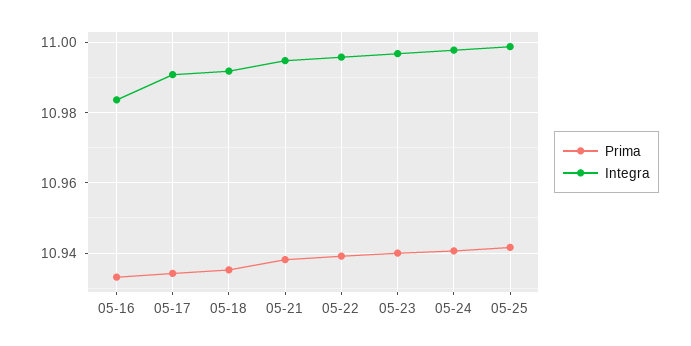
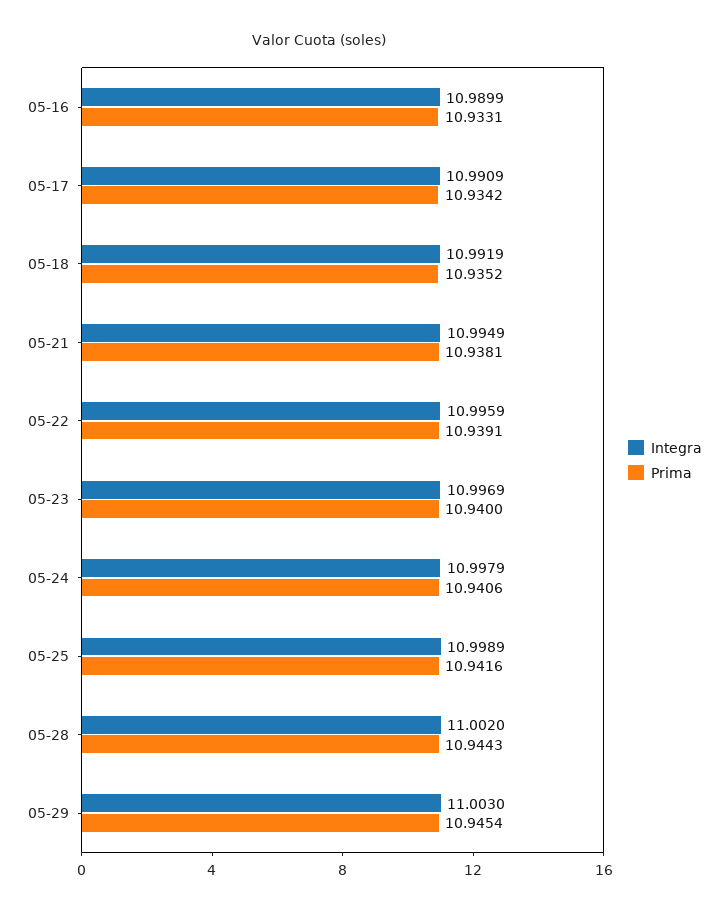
Integra, 05-16: 10.984 -> 10.9899
Integra, 05-28: none -> 11.002
Prima, 05-28: none -> 10.9443
Integra, 05-29: none -> 11.003
Prima, 05-29: none -> 10.9454

